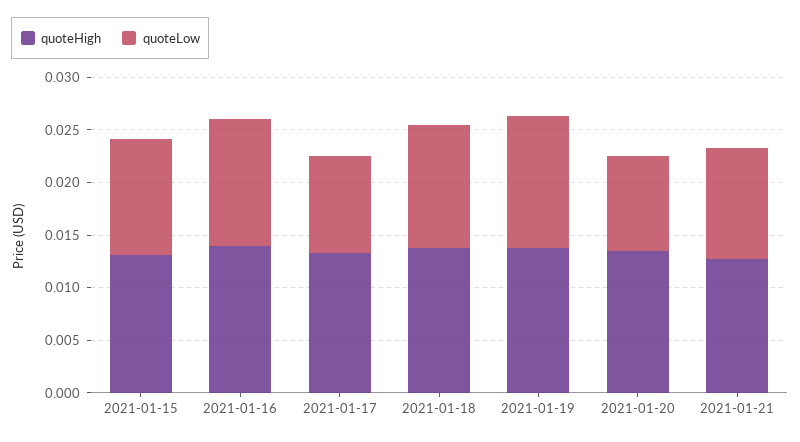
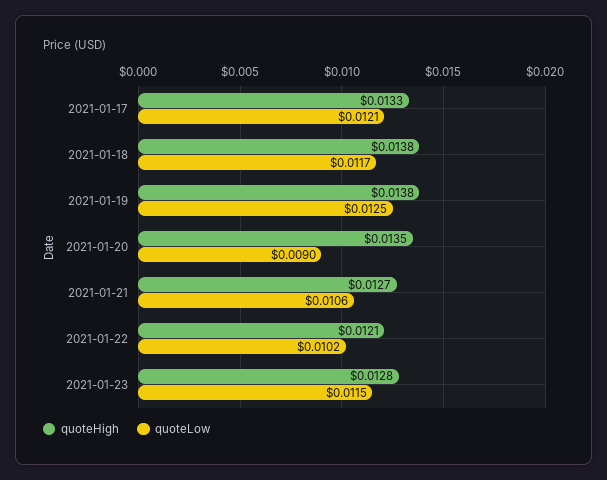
quoteHigh, 2021-01-15: 0.013 -> none
quoteLow, 2021-01-15: 0.011 -> none
quoteHigh, 2021-01-16: 0.014 -> none
quoteLow, 2021-01-16: 0.012 -> none
quoteLow, 2021-01-17: 0.009 -> 0.0121
quoteHigh, 2021-01-22: none -> 0.0121
quoteLow, 2021-01-22: none -> 0.0102
quoteHigh, 2021-01-23: none -> 0.0128
quoteLow, 2021-01-23: none -> 0.0115

